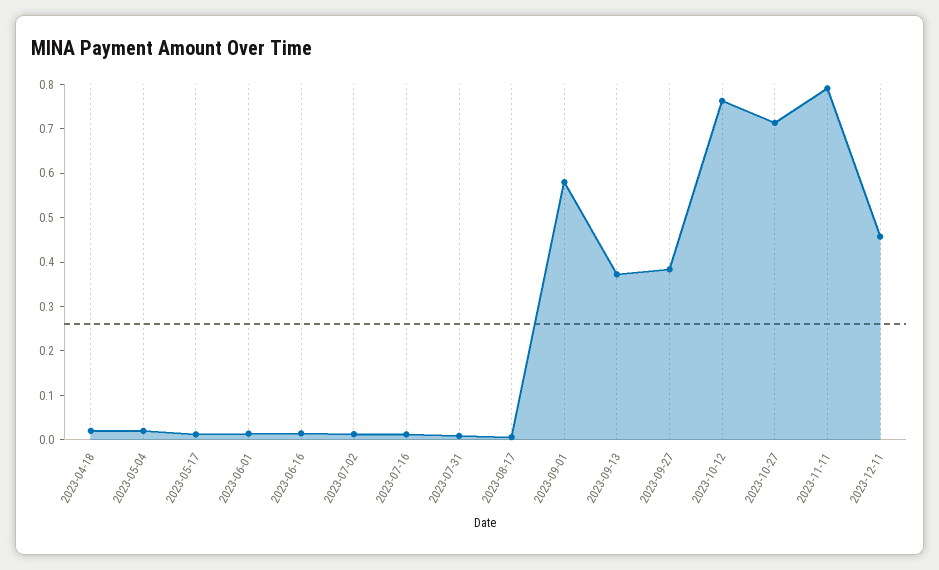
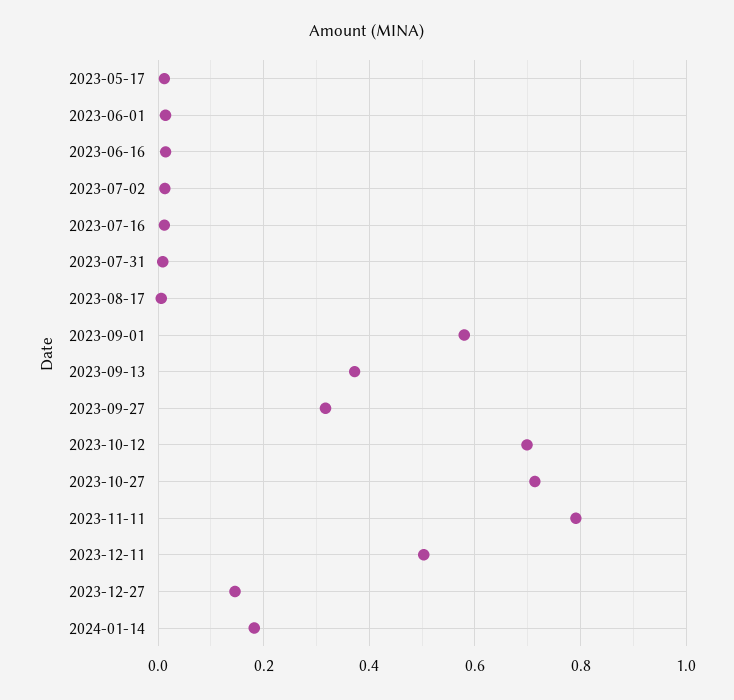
2023-04-18: 0.02 -> none
2023-05-04: 0.02 -> none
2023-09-27: 0.38 -> 0.32
2023-10-12: 0.76 -> 0.7
2023-12-11: 0.46 -> 0.5
2023-12-27: none -> 0.14
2024-01-14: none -> 0.18

